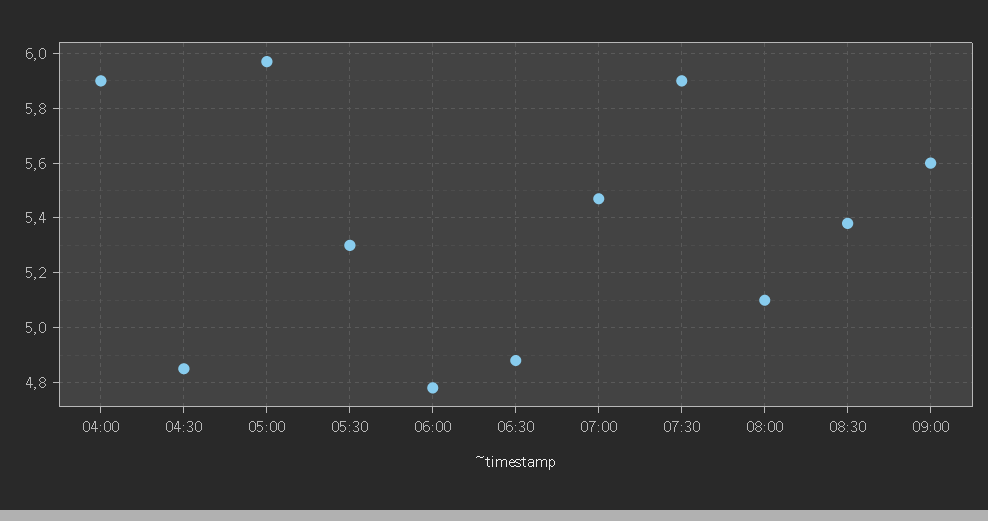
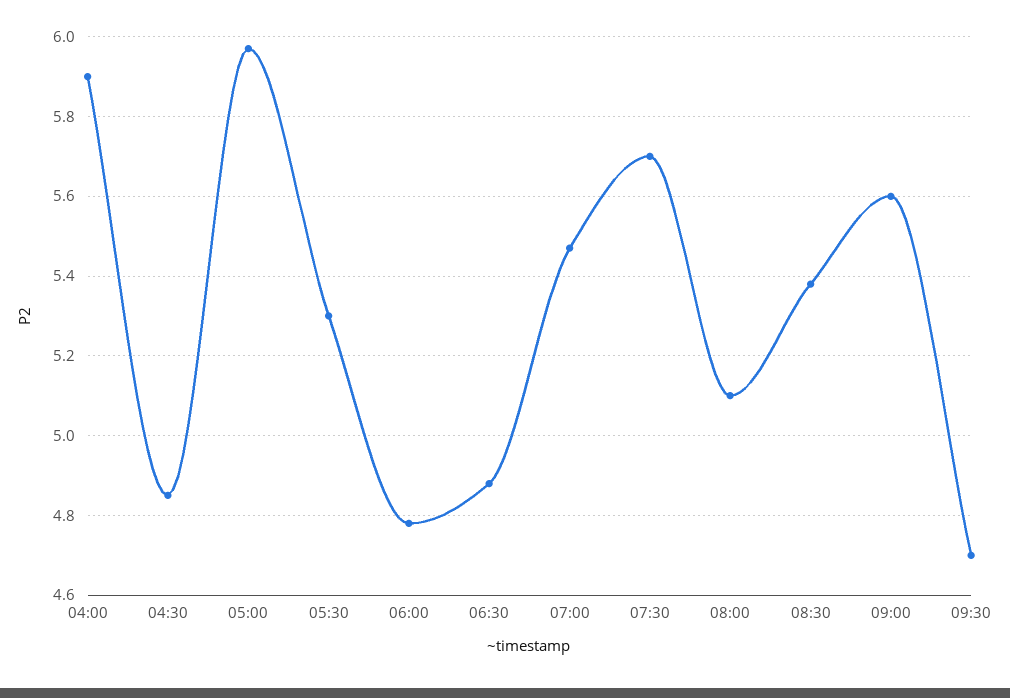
07:30: 5.9 -> 5.7
09:30: none -> 4.7

